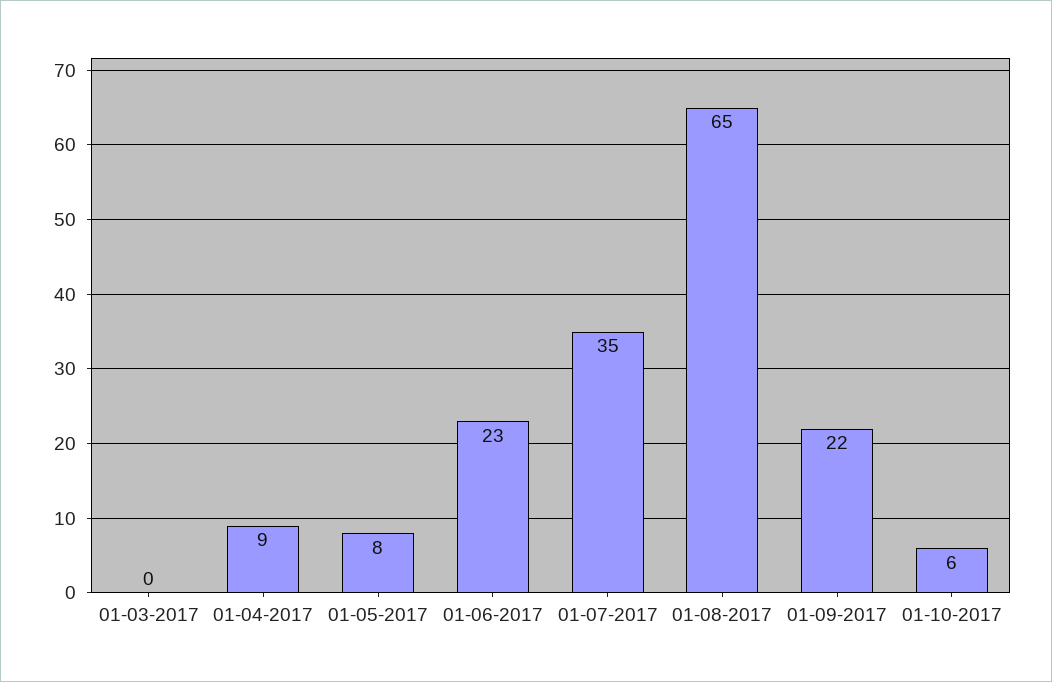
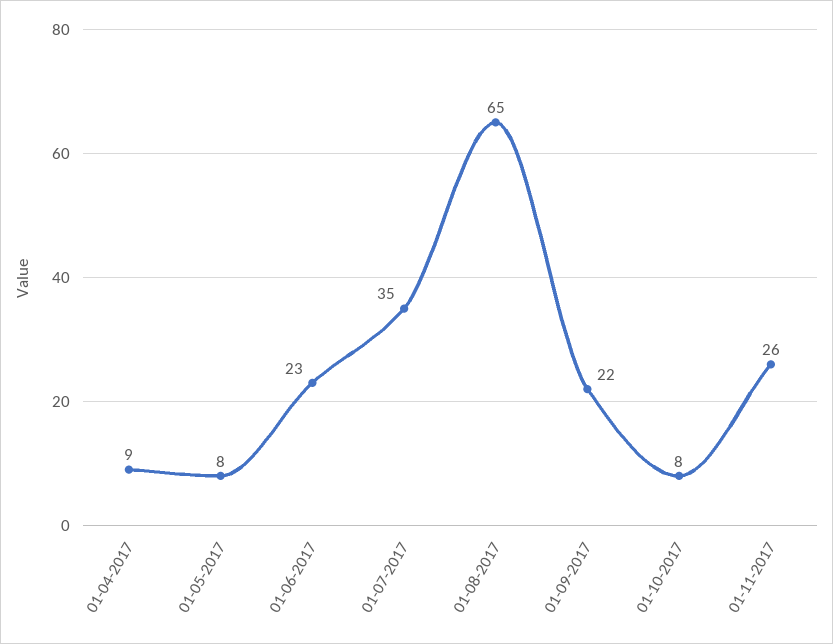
01-03-2017: 0 -> none
01-10-2017: 6 -> 8
01-11-2017: none -> 26

